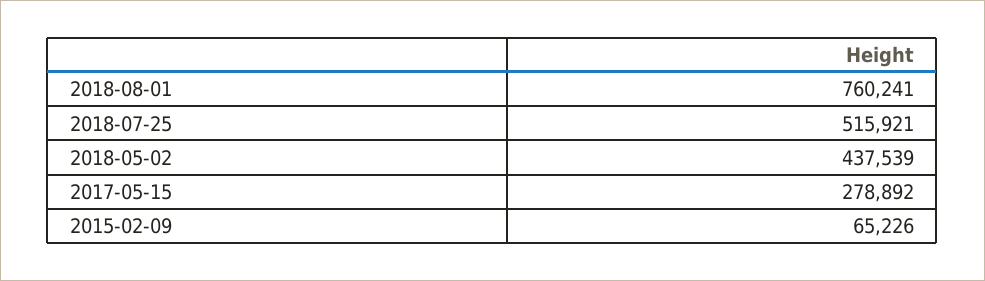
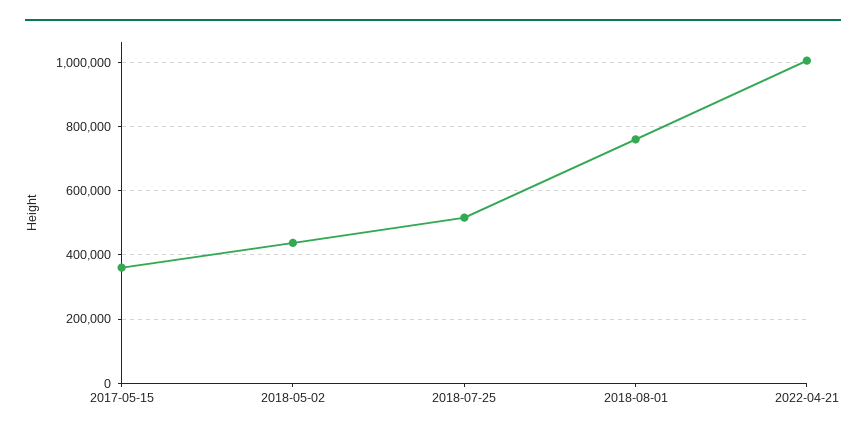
2017-05-15: 278892 -> 360000
2015-02-09: 65226 -> none
2022-04-21: none -> 1000000

